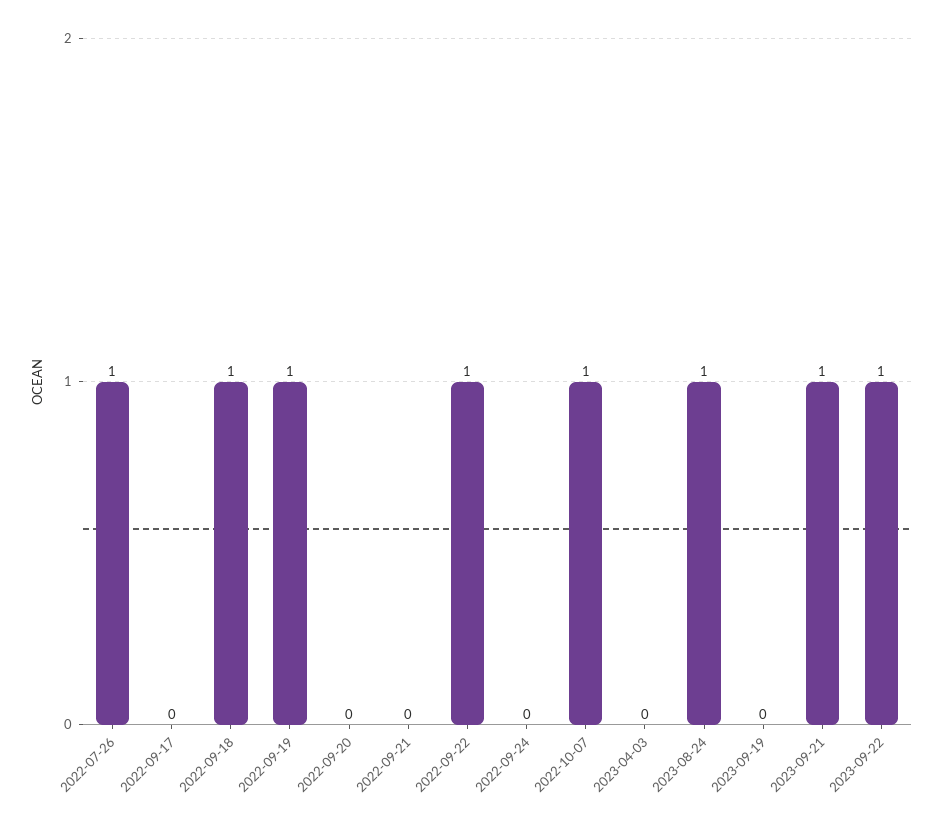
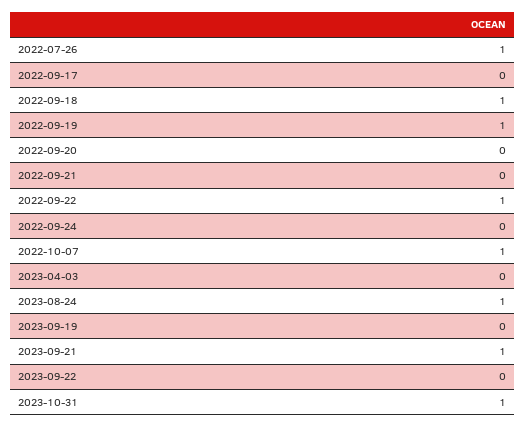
2023-09-22: 1 -> 0
2023-10-31: none -> 1

